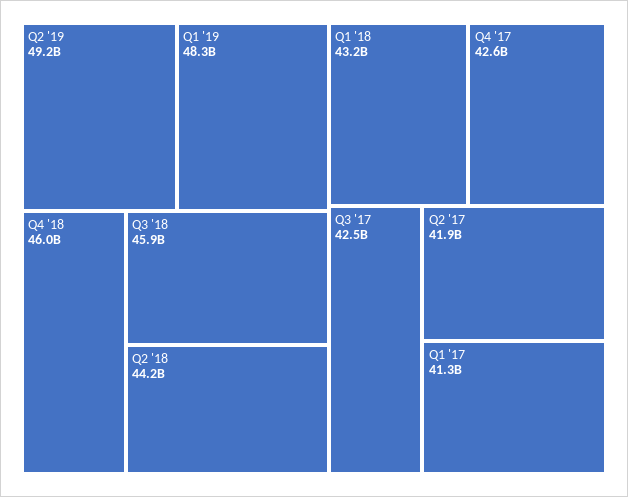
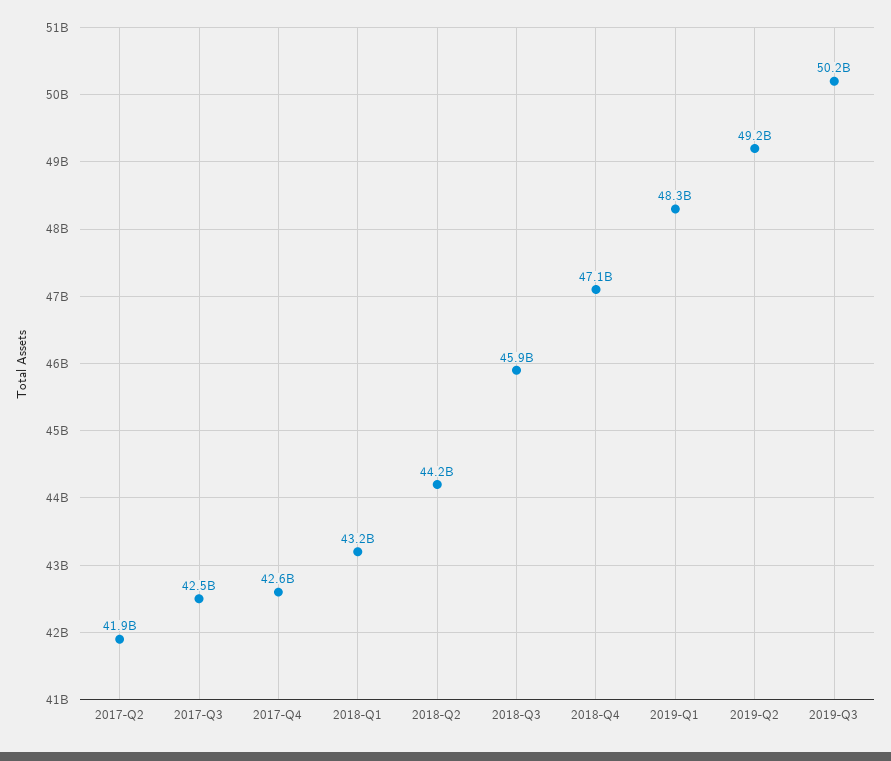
Q4 '18: 46000000000 -> 47100000000
Q1 '17: 41300000000 -> none
2019-Q3: none -> 50200000000

